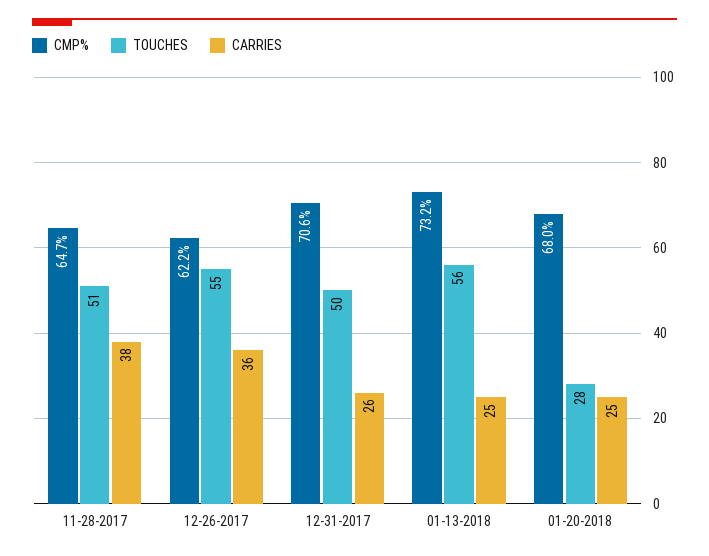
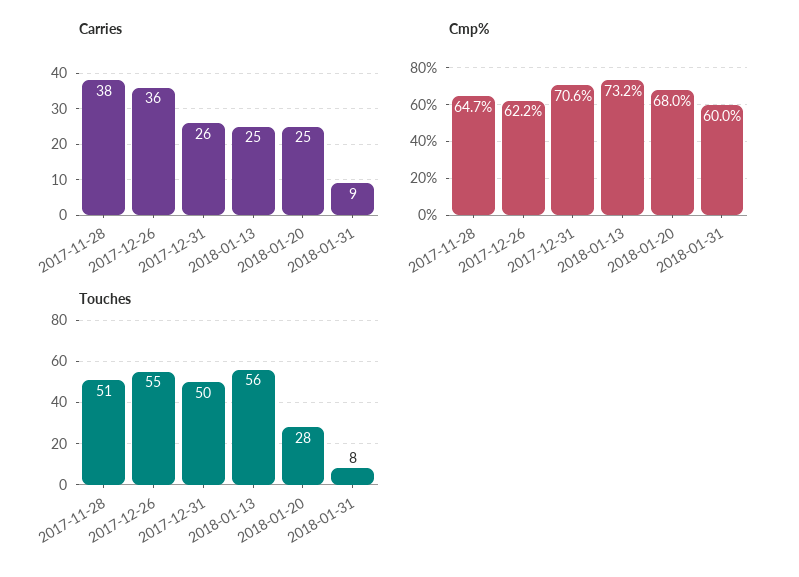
CARRIES, 2018-01-31: none -> 9
CMP%, 2018-01-31: none -> 60
TOUCHES, 2018-01-31: none -> 8

